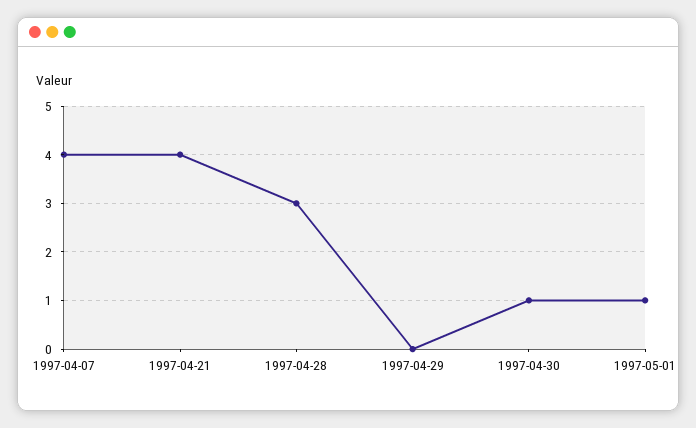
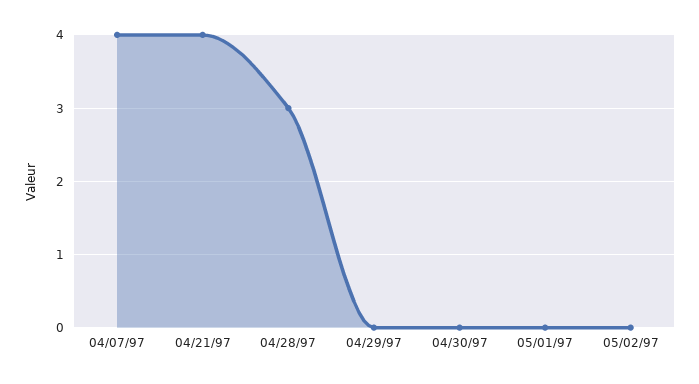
1997-04-30: 1 -> 0
1997-05-01: 1 -> 0
05/02/97: none -> 0

